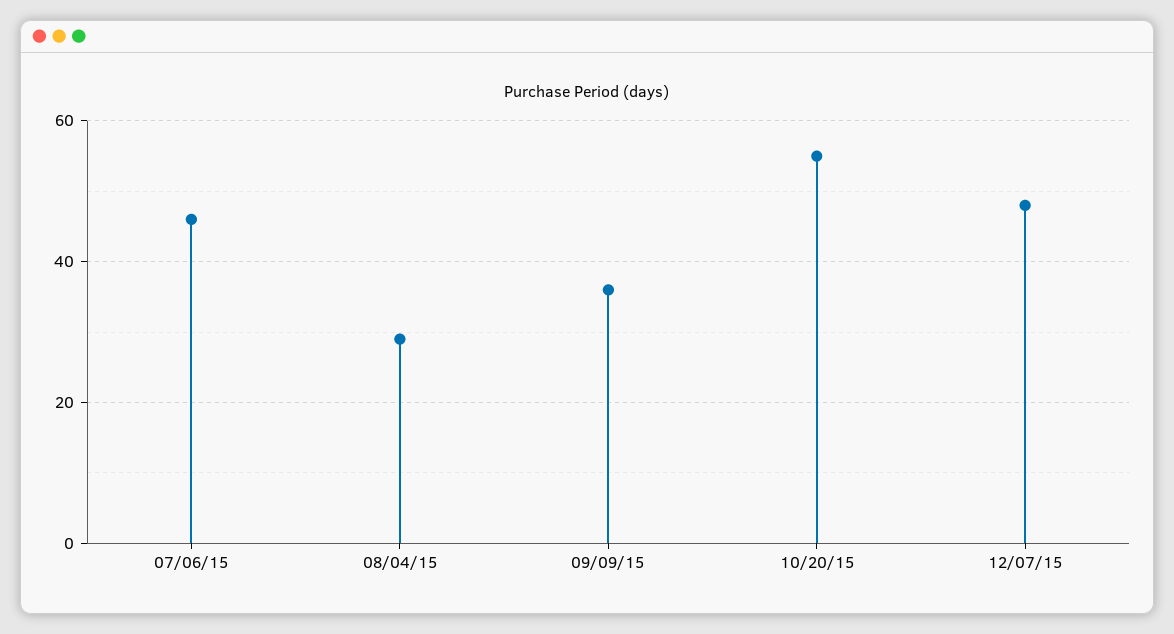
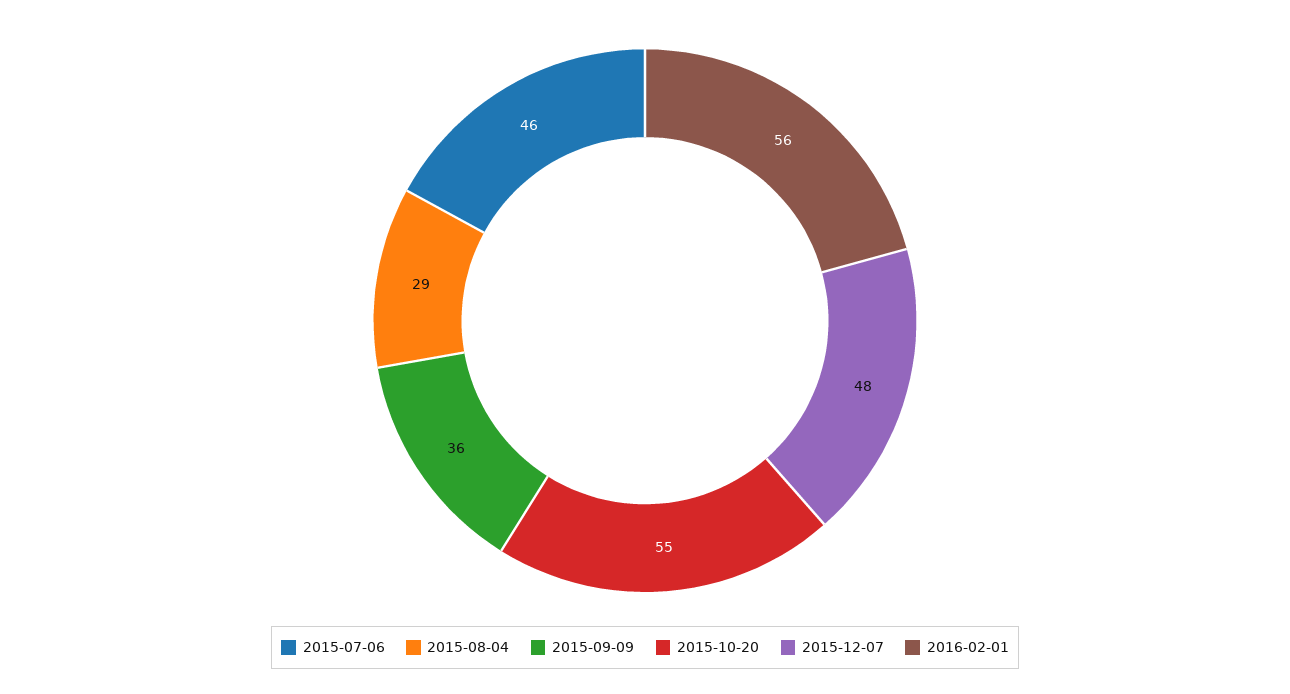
2016-02-01: none -> 56

